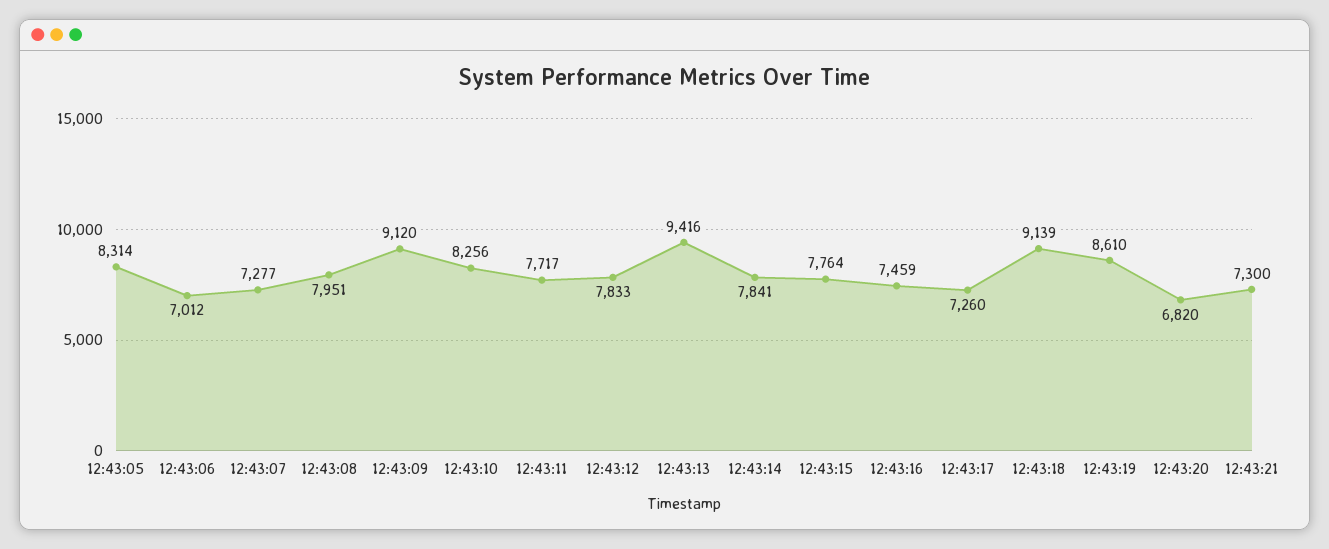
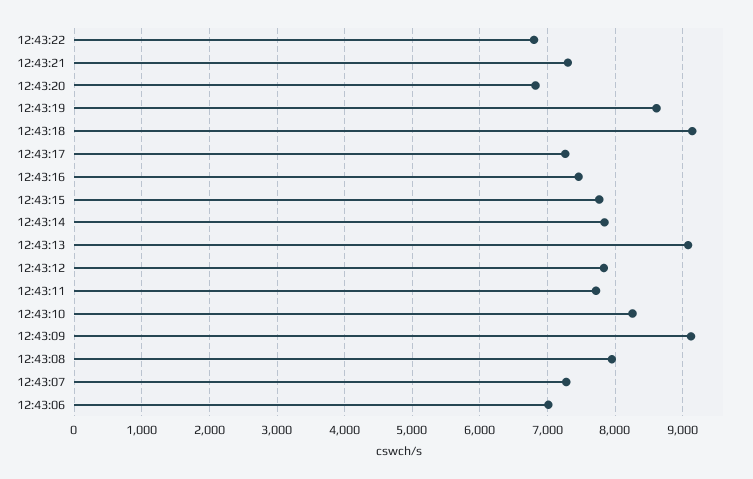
12:43:05: 8314 -> none
12:43:13: 9416 -> 9100
12:43:22: none -> 6800

